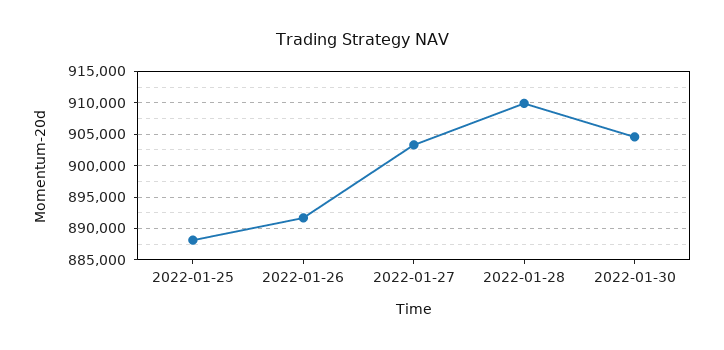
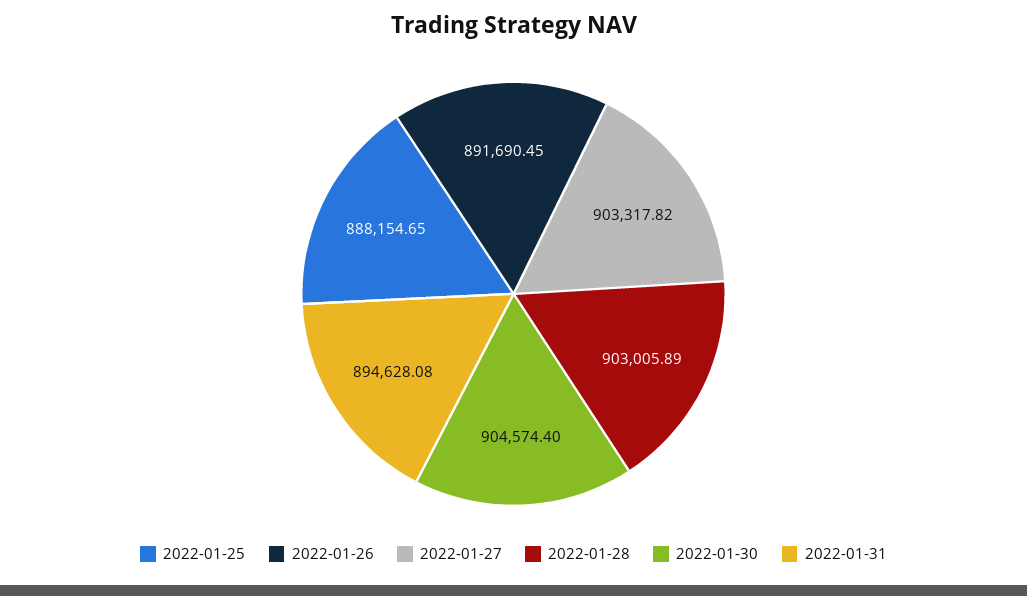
2022-01-28: 910000 -> 903005.89
2022-01-31: none -> 894628.08

